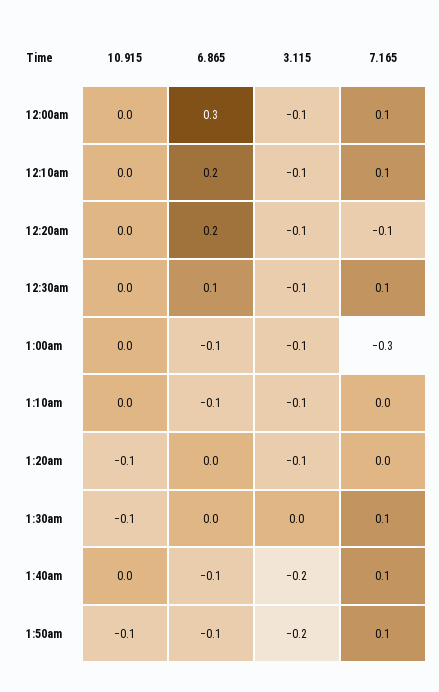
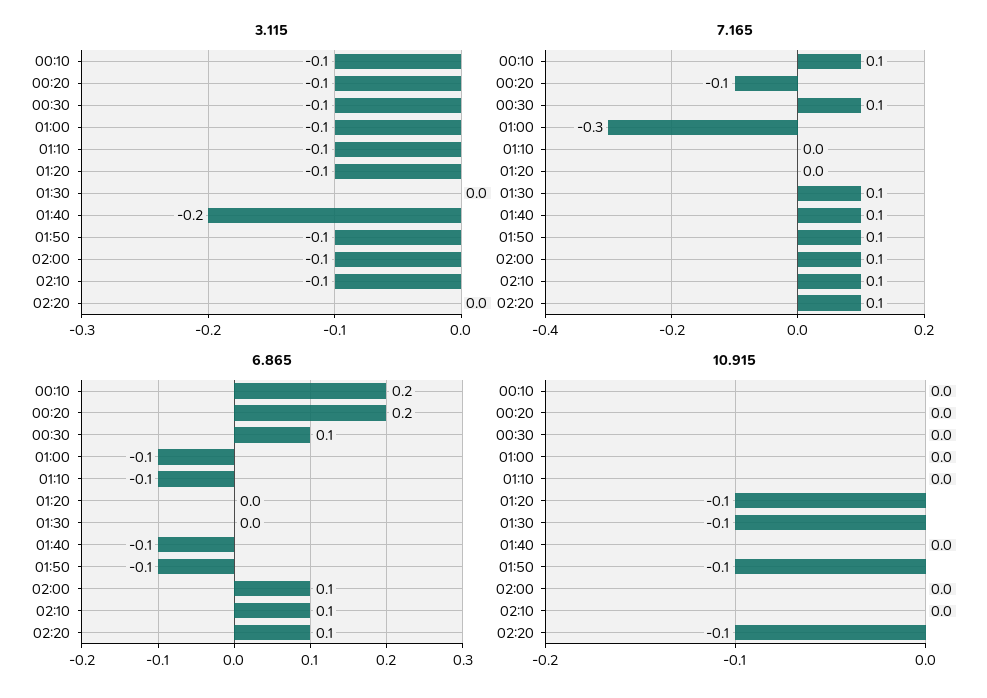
10.915, 12:00am: 0 -> none
6.865, 12:00am: 0.3 -> none
3.115, 12:00am: -0.1 -> none
7.165, 12:00am: 0.1 -> none
3.115, 1:50am: -0.2 -> -0.1
3.115, 02:00: none -> -0.1
3.115, 02:10: none -> -0.1
3.115, 02:20: none -> 0
7.165, 02:00: none -> 0.1
7.165, 02:10: none -> 0.1
7.165, 02:20: none -> 0.1
6.865, 02:00: none -> 0.1
6.865, 02:10: none -> 0.1
6.865, 02:20: none -> 0.1
10.915, 02:00: none -> 0
10.915, 02:10: none -> 0
10.915, 02:20: none -> -0.1

